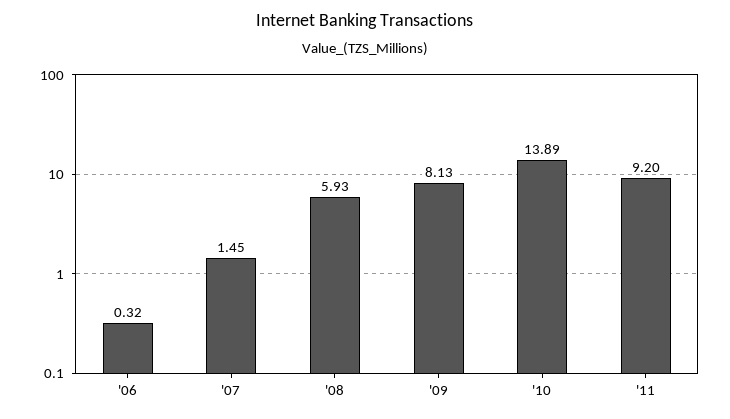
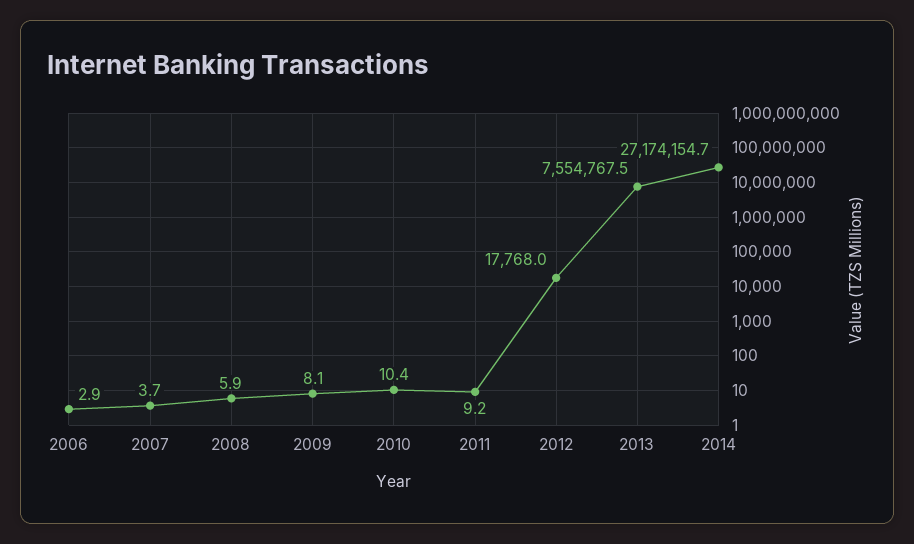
'06: 0.32 -> 2.9
'07: 1.45 -> 3.7
'10: 13.89 -> 10.4
2012: none -> 17768
2013: none -> 7554767.5
2014: none -> 27174154.7

